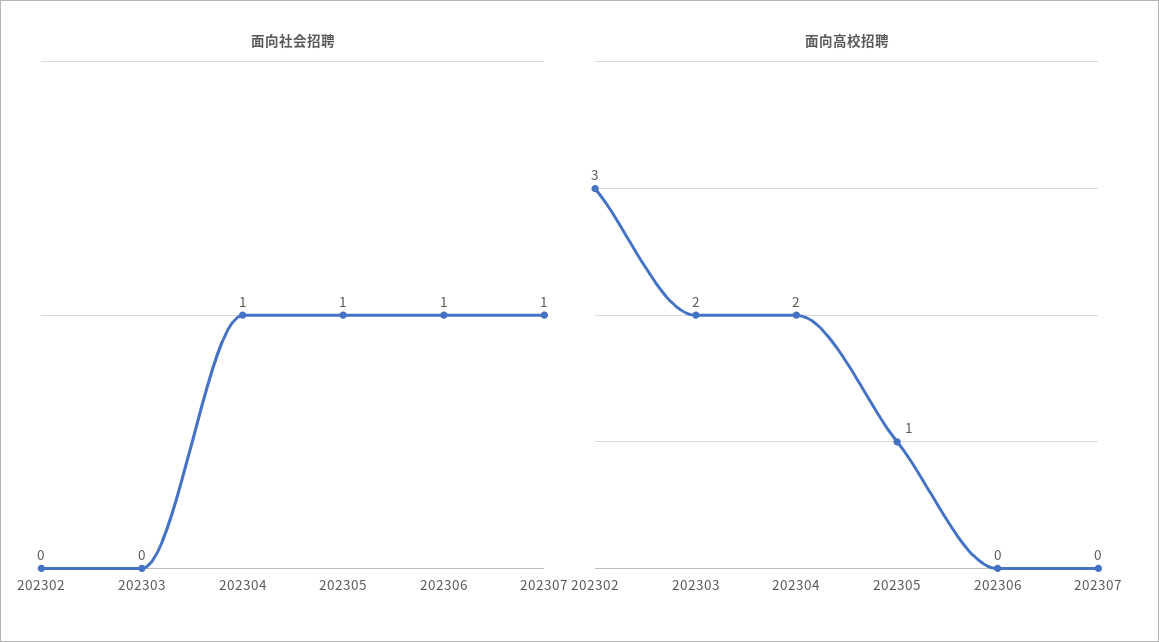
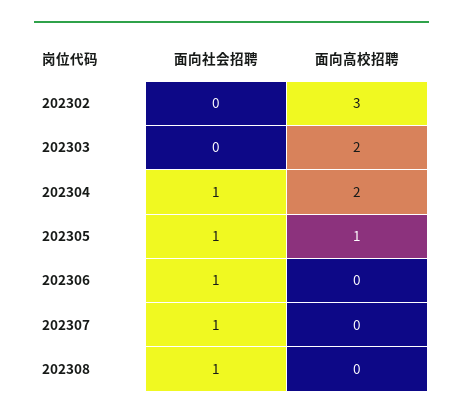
面向社会招聘, 202308: none -> 1
面向高校招聘, 202308: none -> 0

